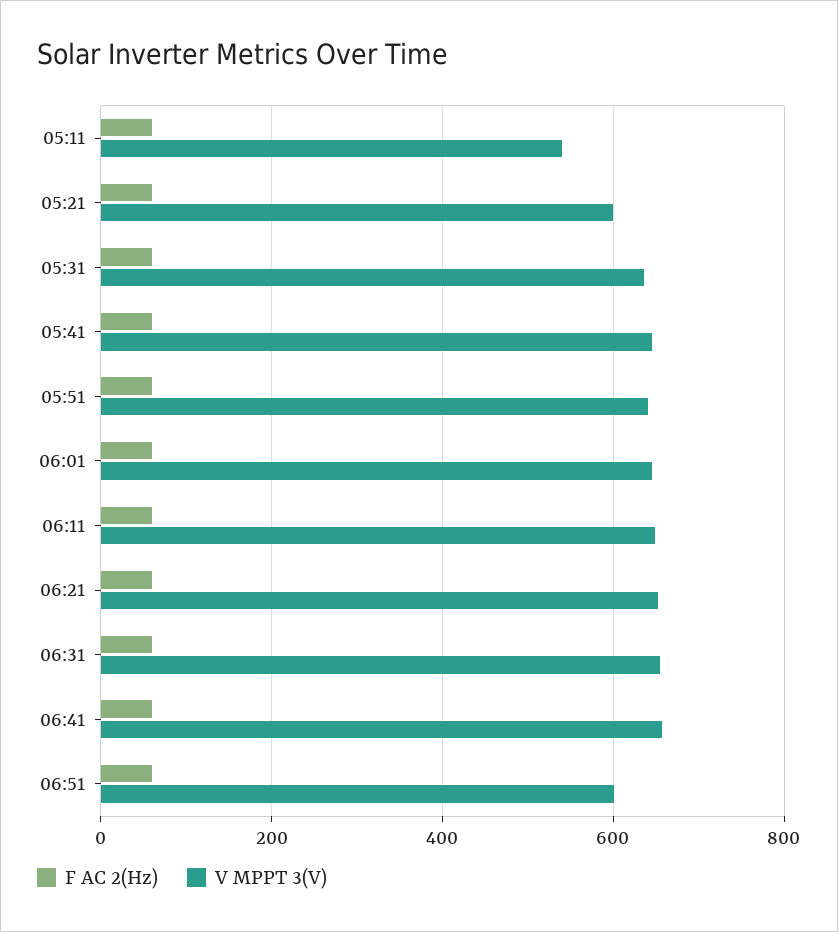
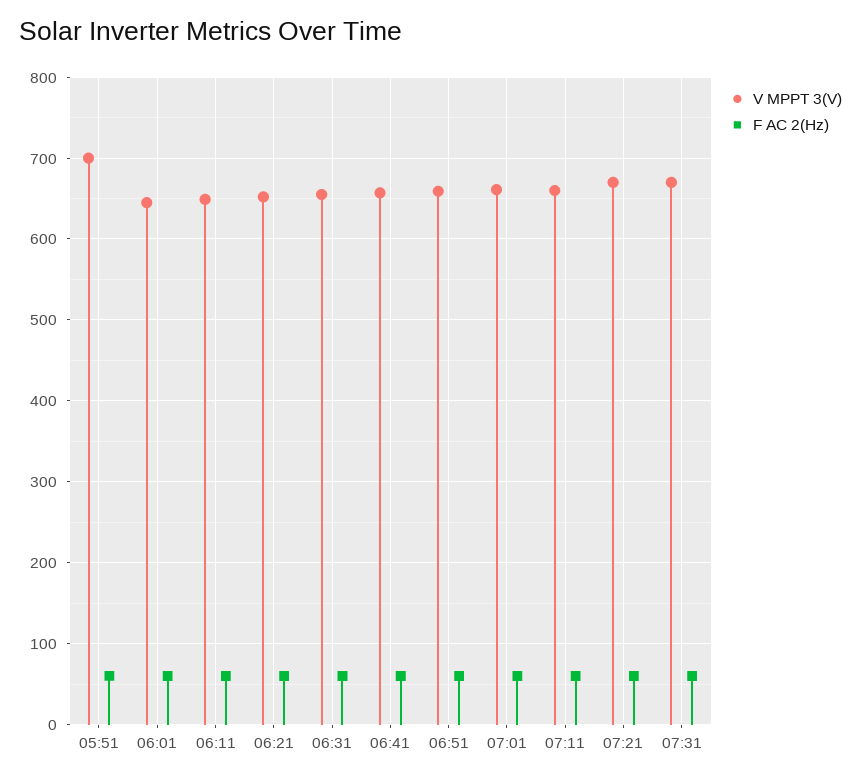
F AC 2(Hz), 05:11: 60 -> none
V MPPT 3(V), 05:11: 540 -> none
F AC 2(Hz), 05:21: 60 -> none
V MPPT 3(V), 05:21: 600 -> none
F AC 2(Hz), 05:31: 60 -> none
V MPPT 3(V), 05:31: 640 -> none
F AC 2(Hz), 05:41: 60 -> none
V MPPT 3(V), 05:41: 640 -> none
V MPPT 3(V), 05:51: 640 -> 700
V MPPT 3(V), 06:51: 600 -> 660
V MPPT 3(V), 07:01: none -> 660
F AC 2(Hz), 07:01: none -> 60
V MPPT 3(V), 07:11: none -> 660
F AC 2(Hz), 07:11: none -> 60
V MPPT 3(V), 07:21: none -> 670
F AC 2(Hz), 07:21: none -> 60
V MPPT 3(V), 07:31: none -> 670
F AC 2(Hz), 07:31: none -> 60

